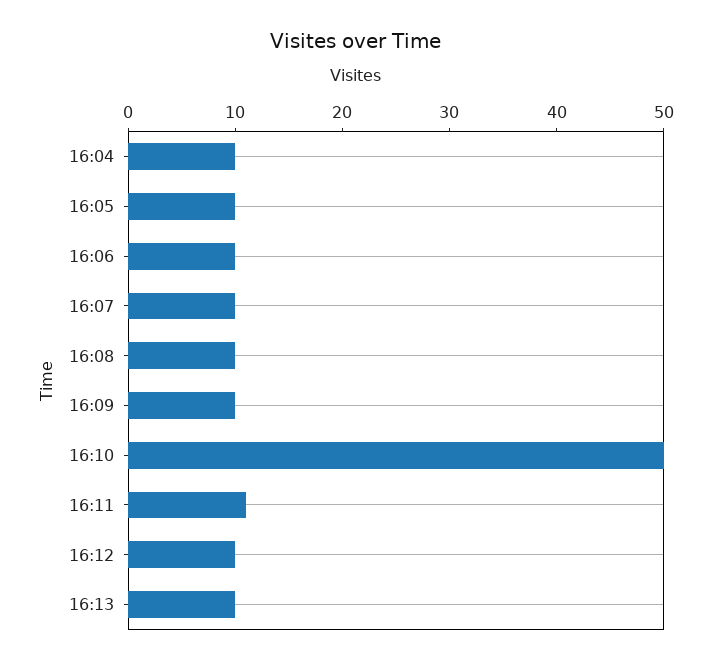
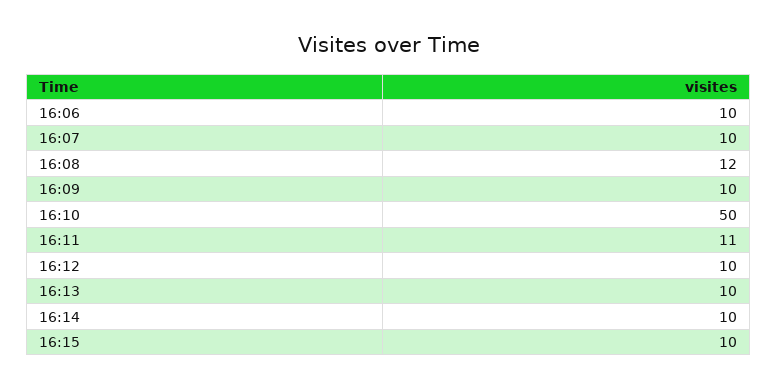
16:04: 10 -> none
16:05: 10 -> none
16:08: 10 -> 12
16:14: none -> 10
16:15: none -> 10

